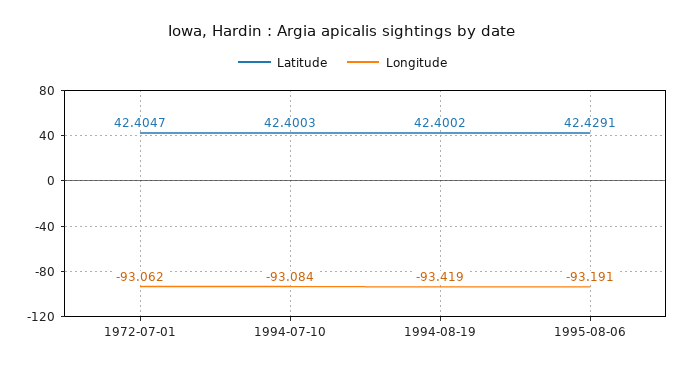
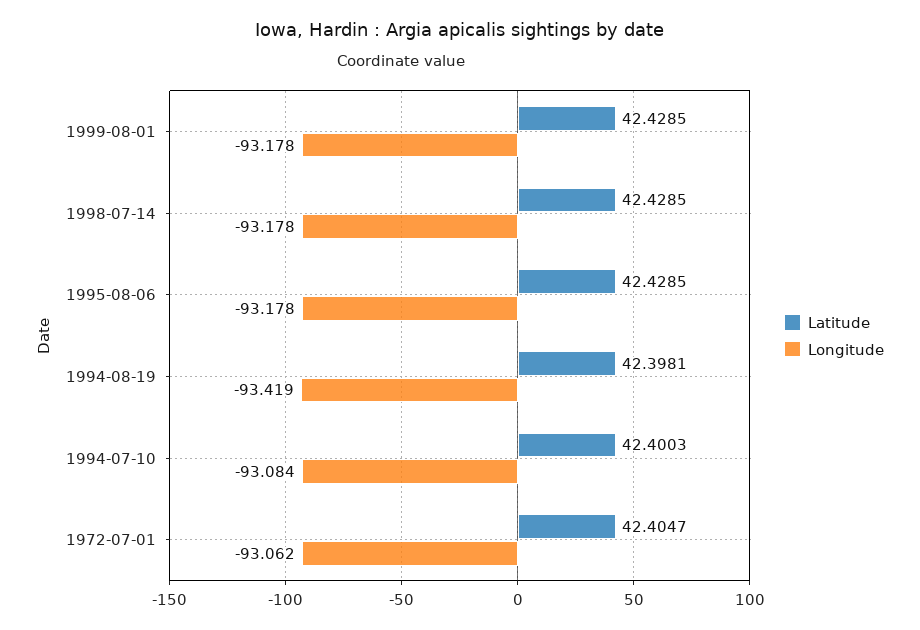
Latitude, 1994-08-19: 42.4002 -> 42.3981
Latitude, 1995-08-06: 42.4291 -> 42.4285
Longitude, 1995-08-06: -93.191 -> -93.178
Latitude, 1999-08-01: none -> 42.4285
Longitude, 1999-08-01: none -> -93.178
Latitude, 1998-07-14: none -> 42.4285
Longitude, 1998-07-14: none -> -93.178

